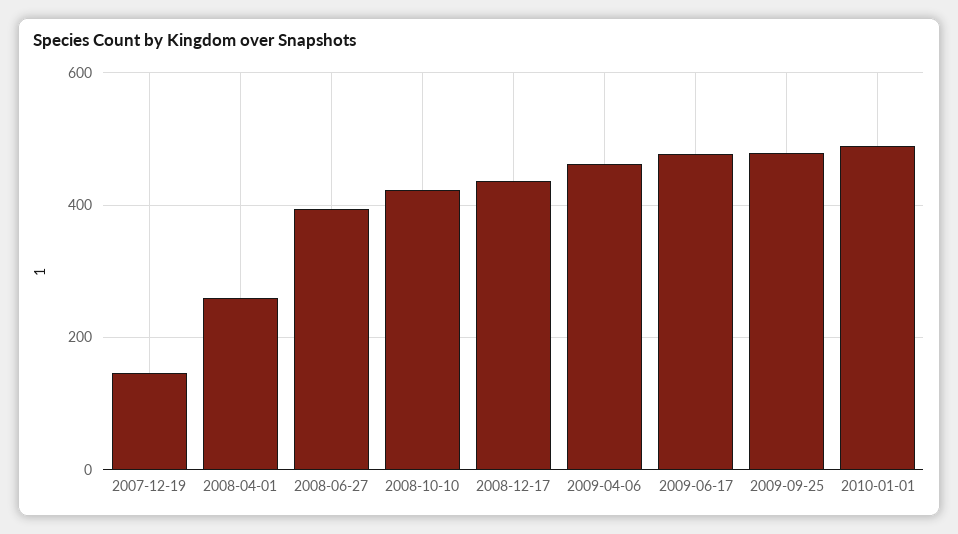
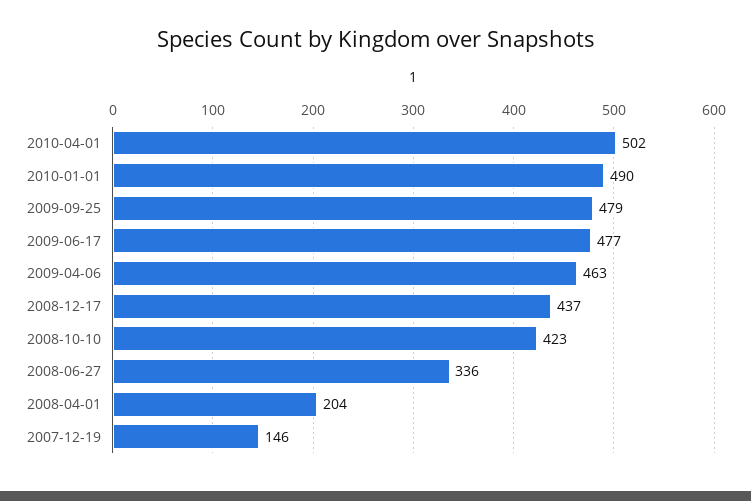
2008-04-01: 260 -> 204
2008-06-27: 400 -> 336
2010-04-01: none -> 502

